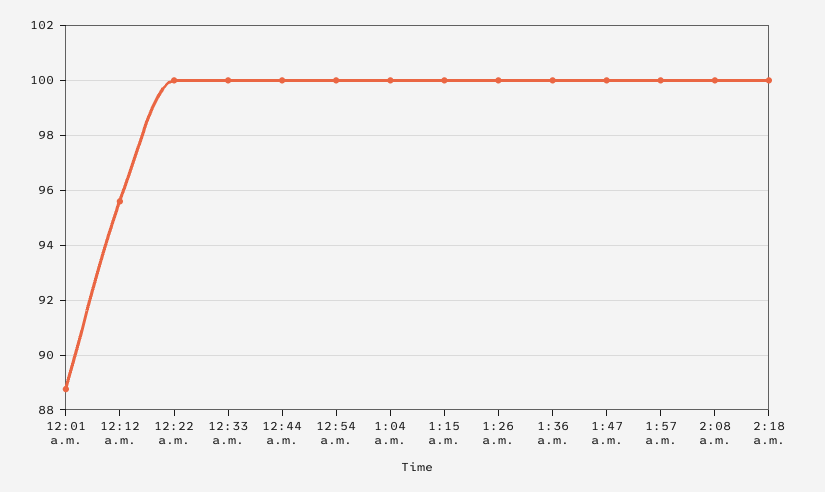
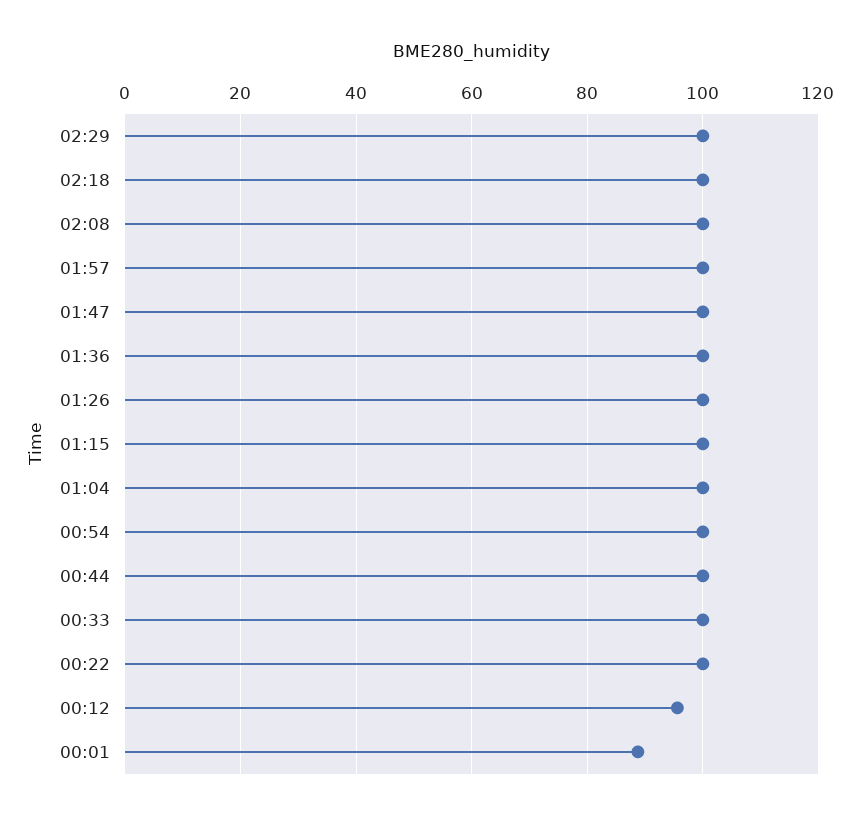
02:29: none -> 100

